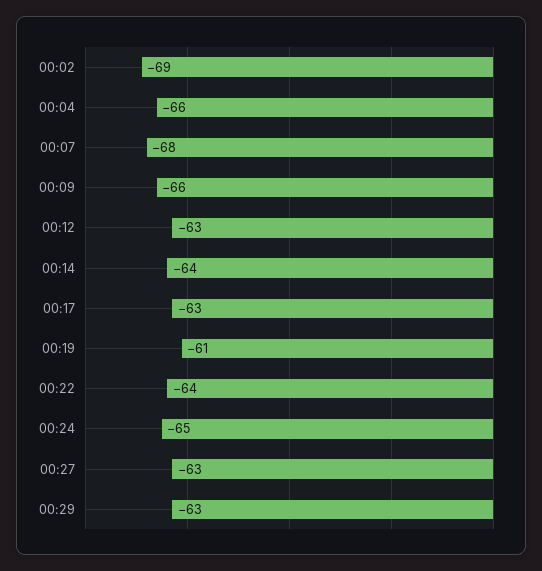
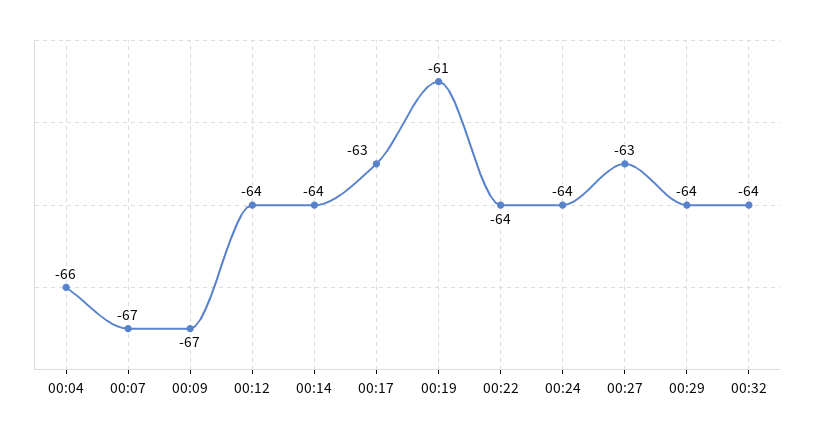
00:02: -69 -> none
00:07: -68 -> -67
00:09: -66 -> -67
00:12: -63 -> -64
00:24: -65 -> -64
00:29: -63 -> -64
00:32: none -> -64

